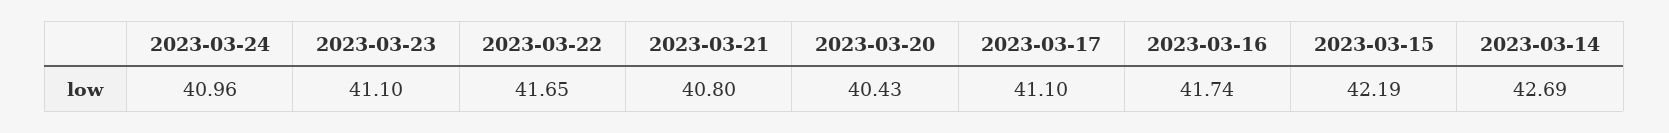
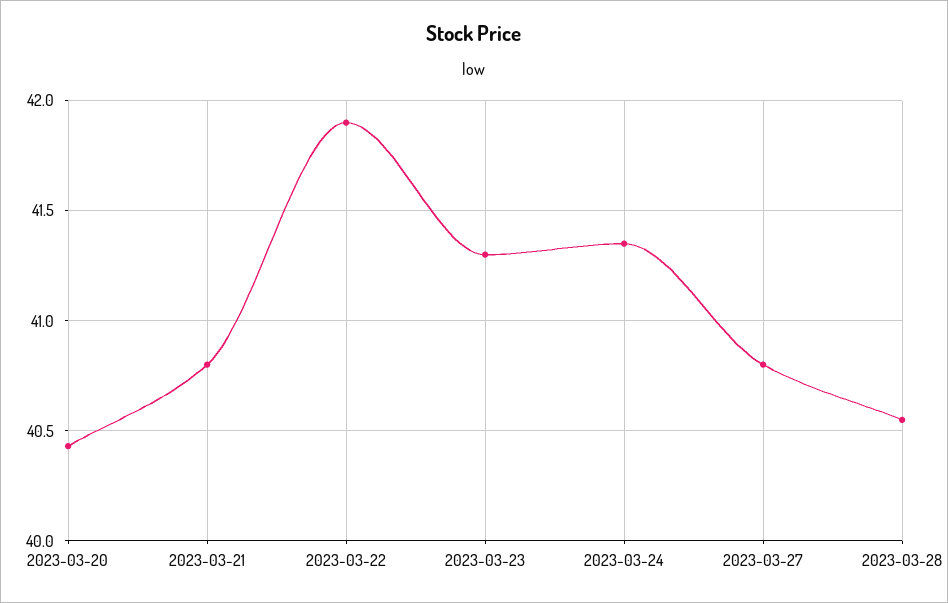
2023-03-24: 40.96 -> 41.35
2023-03-23: 41.1 -> 41.3
2023-03-22: 41.65 -> 41.9
2023-03-17: 41.1 -> none
2023-03-16: 41.74 -> none
2023-03-15: 42.19 -> none
2023-03-14: 42.69 -> none
2023-03-27: none -> 40.8
2023-03-28: none -> 40.55

